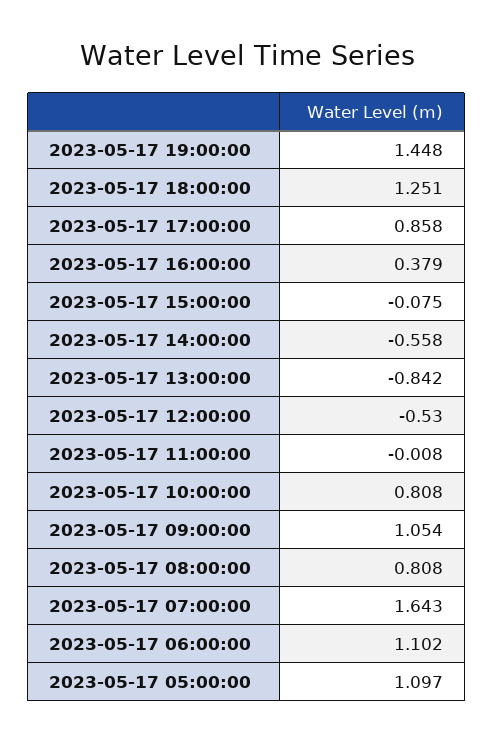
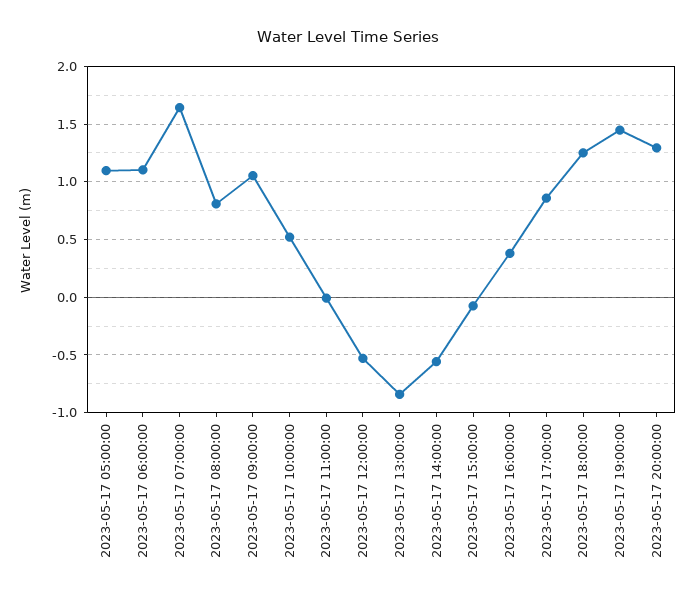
2023-05-17 10:00:00: 0.808 -> 0.5
2023-05-17 20:00:00: none -> 1.3

